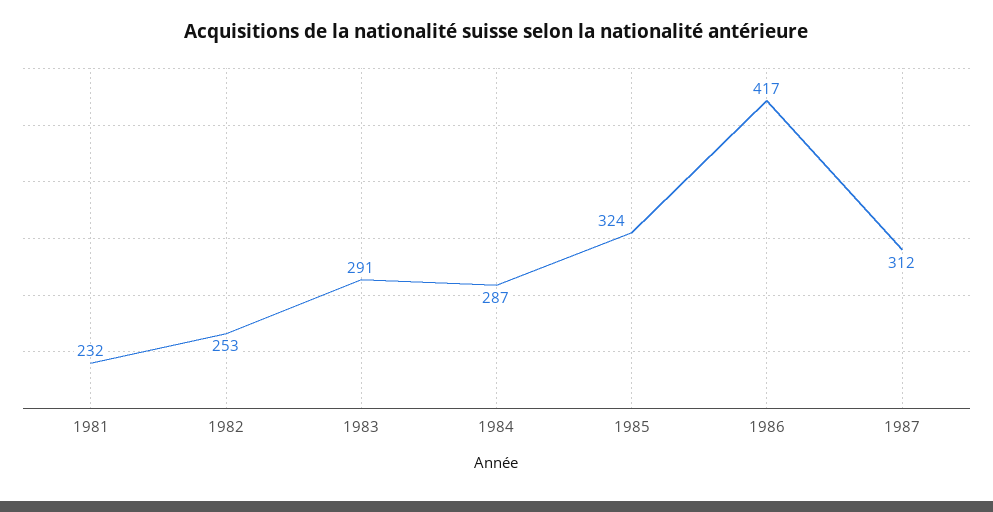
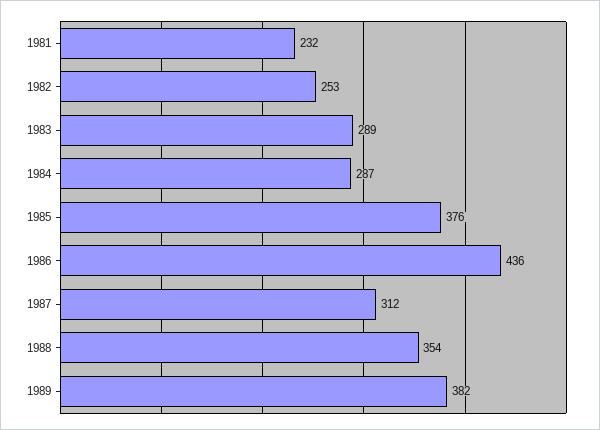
1983: 291 -> 289
1985: 324 -> 376
1986: 417 -> 436
1988: none -> 354
1989: none -> 382

